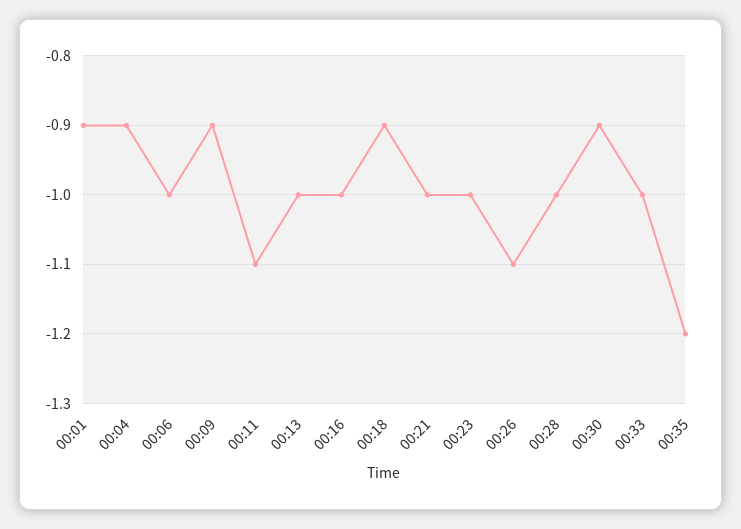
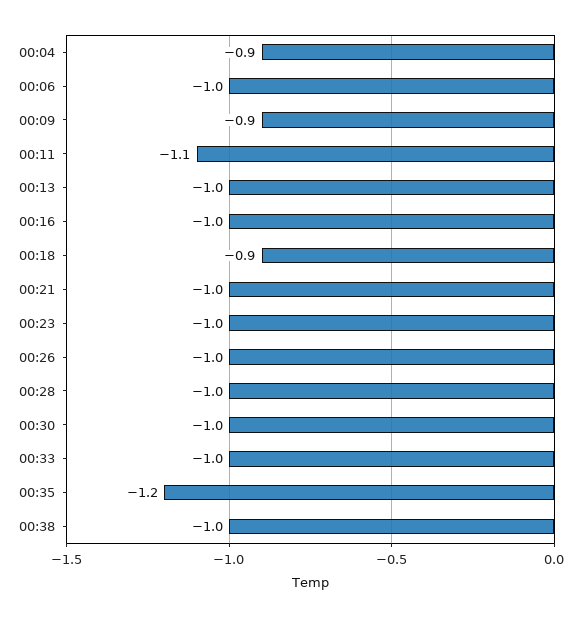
00:01: -0.9 -> none
00:26: -1.1 -> -1
00:30: -0.9 -> -1
00:38: none -> -1

